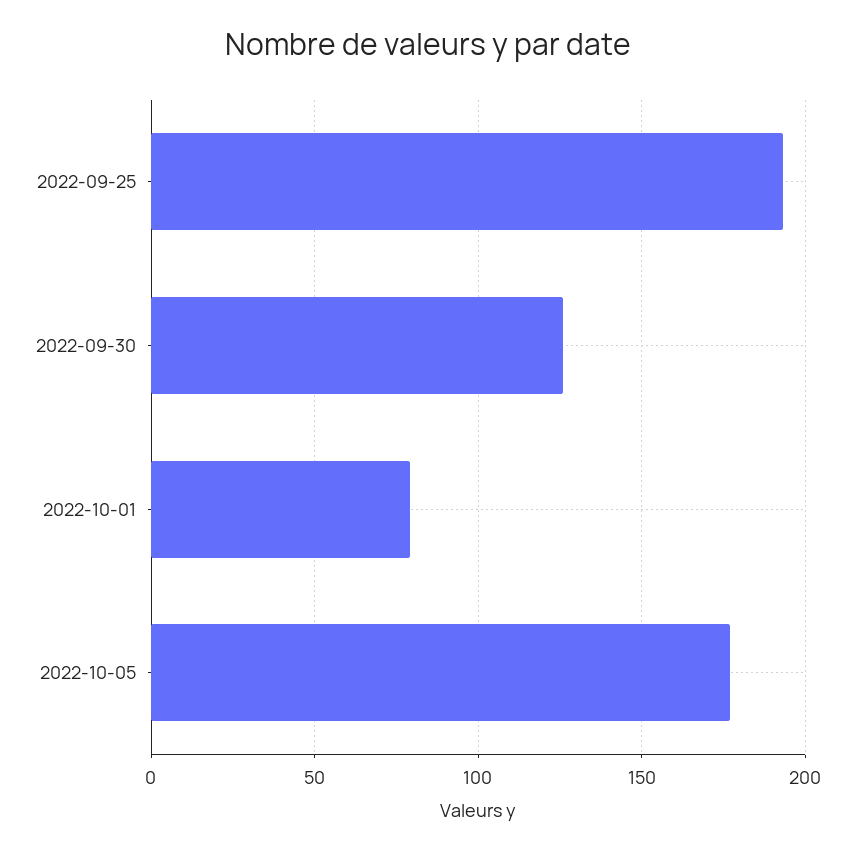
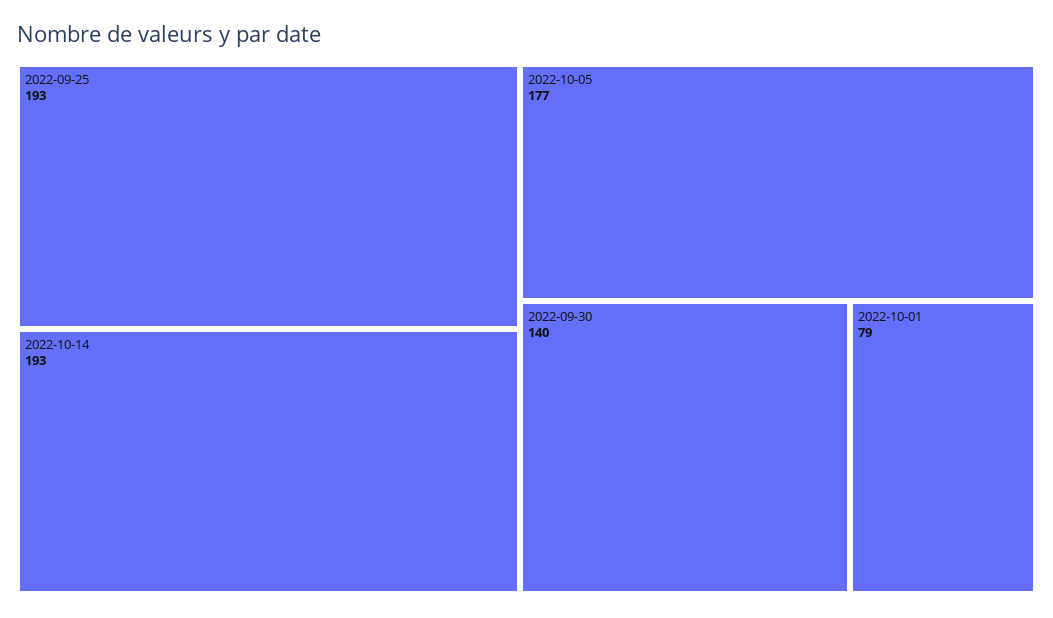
2022-09-30: 125 -> 140
2022-10-14: none -> 193

